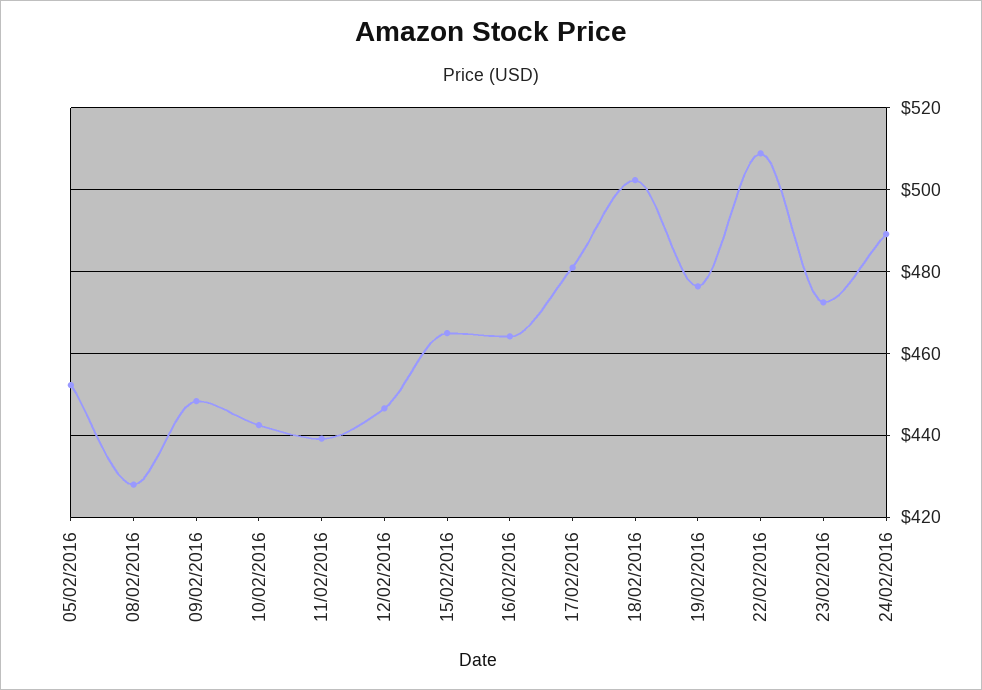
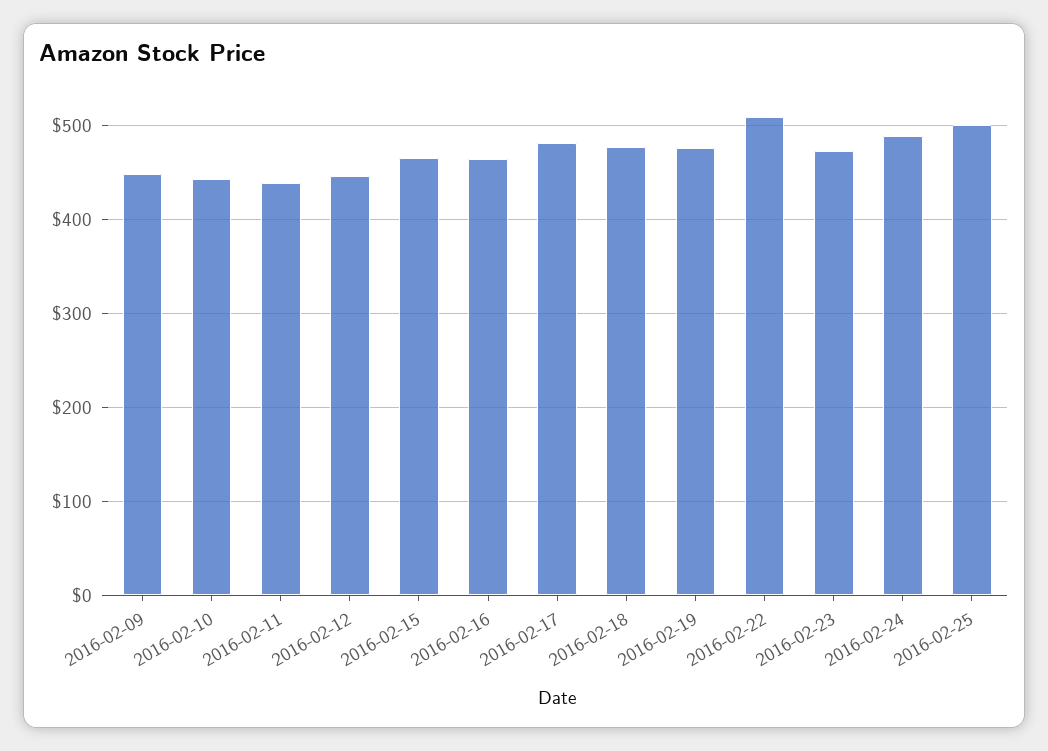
05/02/2016: 452 -> none
08/02/2016: 428 -> none
18/02/2016: 502 -> 480
2016-02-25: none -> 500

